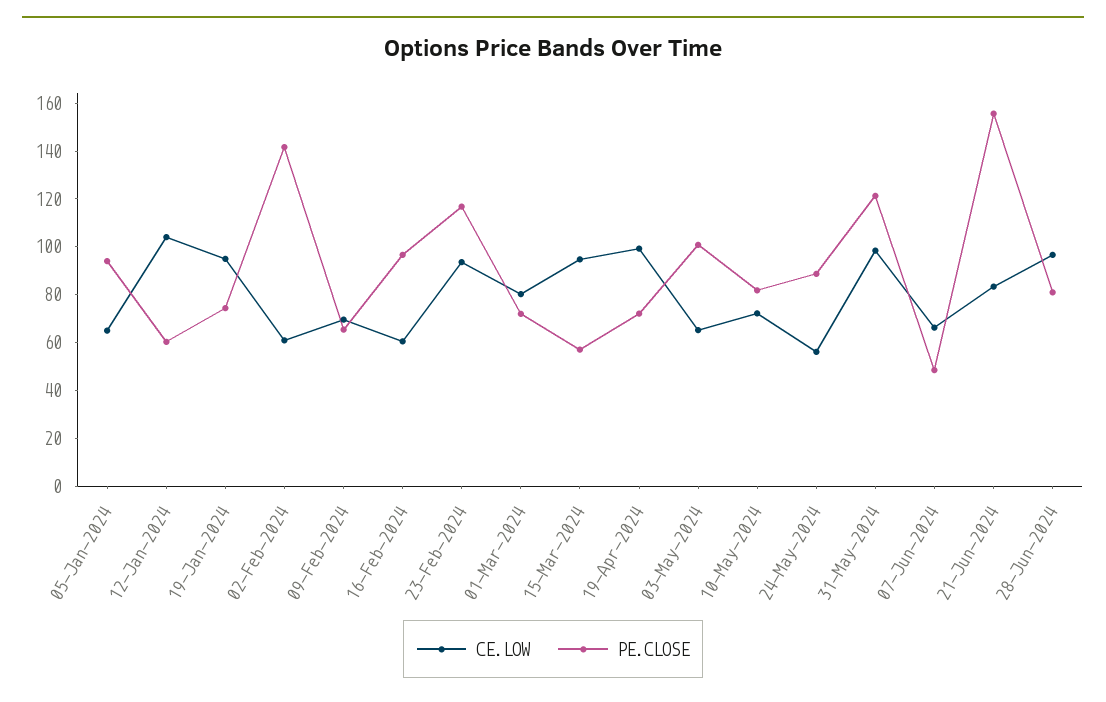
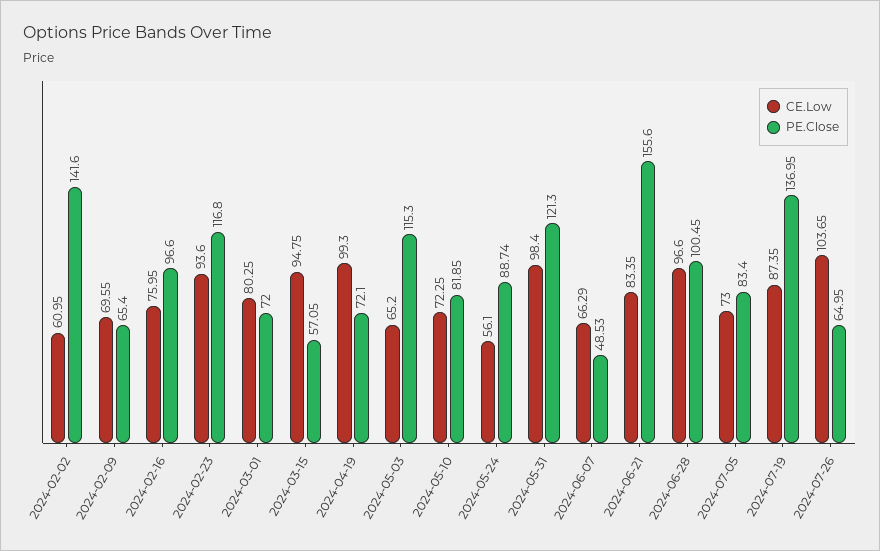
CE.LOW, 05-Jan-2024: 65 -> none
PE.CLOSE, 05-Jan-2024: 95 -> none
CE.LOW, 12-Jan-2024: 105 -> none
PE.CLOSE, 12-Jan-2024: 60 -> none
CE.LOW, 19-Jan-2024: 95 -> none
PE.CLOSE, 19-Jan-2024: 75 -> none
CE.LOW, 16-Feb-2024: 60 -> 75.95
PE.CLOSE, 03-May-2024: 100 -> 115.3
PE.CLOSE, 28-Jun-2024: 80 -> 100.45
CE.LOW, 2024-07-05: none -> 73
PE.CLOSE, 2024-07-05: none -> 83.4
CE.LOW, 2024-07-19: none -> 87.35
PE.CLOSE, 2024-07-19: none -> 136.95
CE.LOW, 2024-07-26: none -> 103.65
PE.CLOSE, 2024-07-26: none -> 64.95

